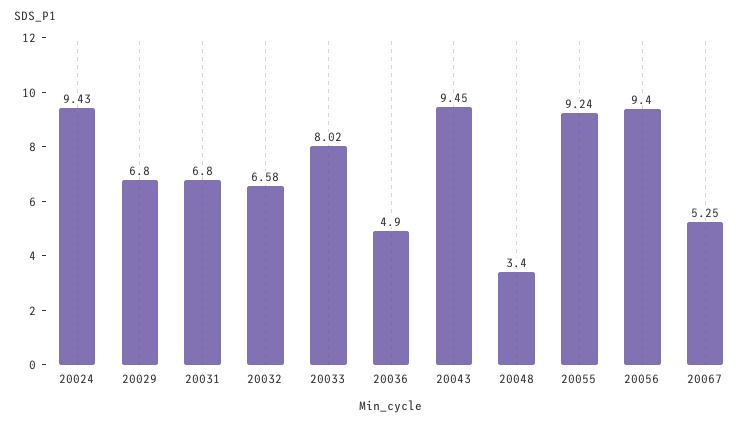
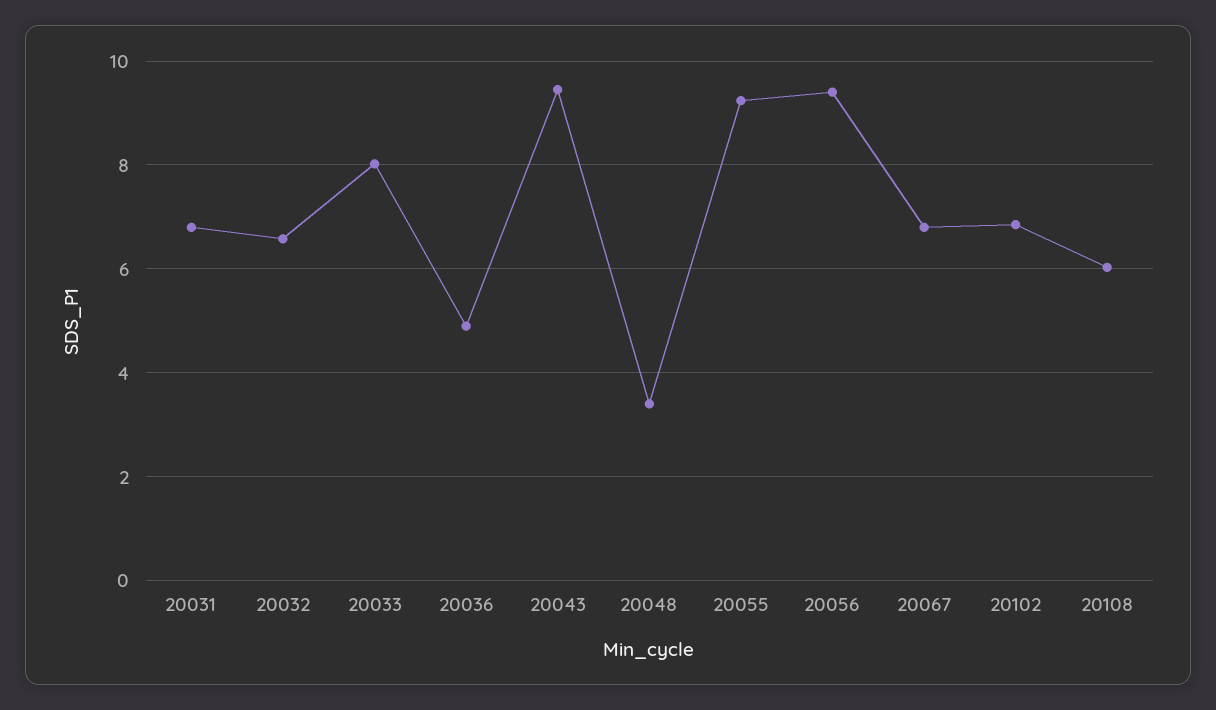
20024: 9.43 -> none
20029: 6.8 -> none
20067: 5.25 -> 6.8
20102: none -> 6.8
20108: none -> 6

